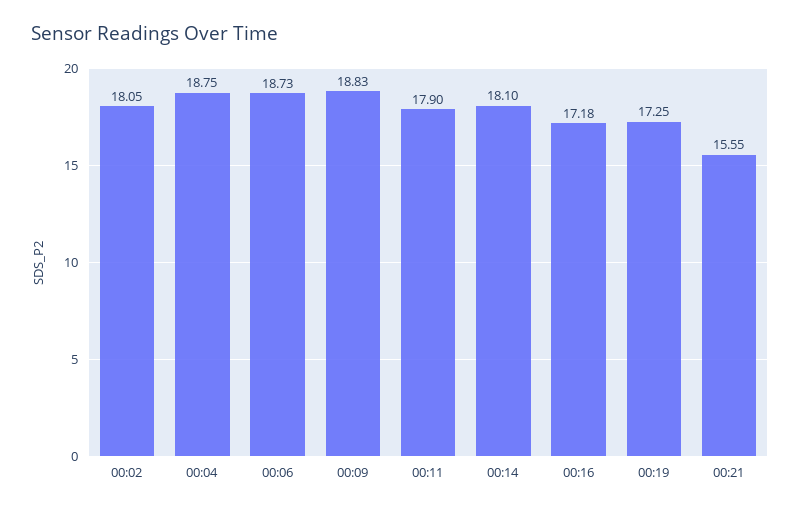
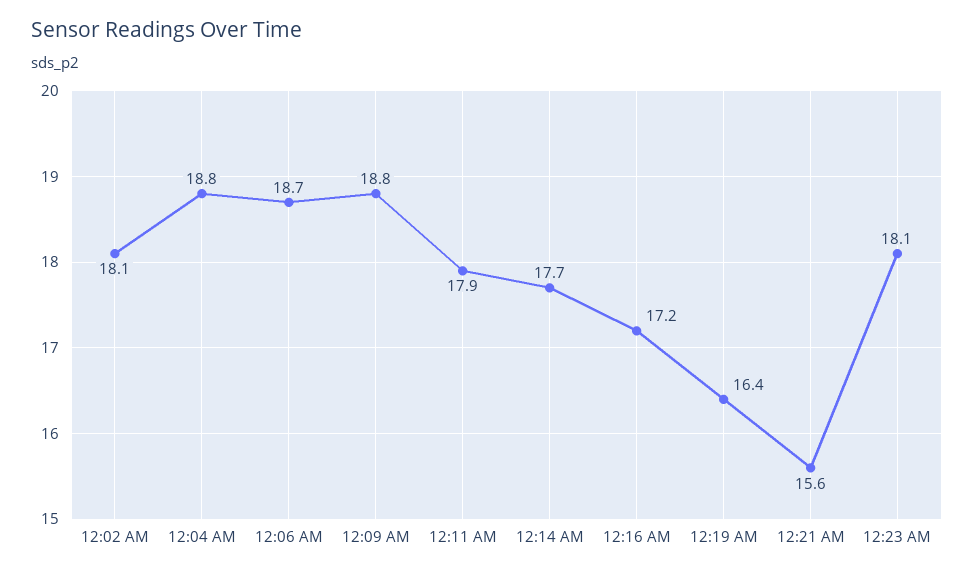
00:14: 18.1 -> 17.7
00:19: 17.25 -> 16.4
12:23 AM: none -> 18.1

